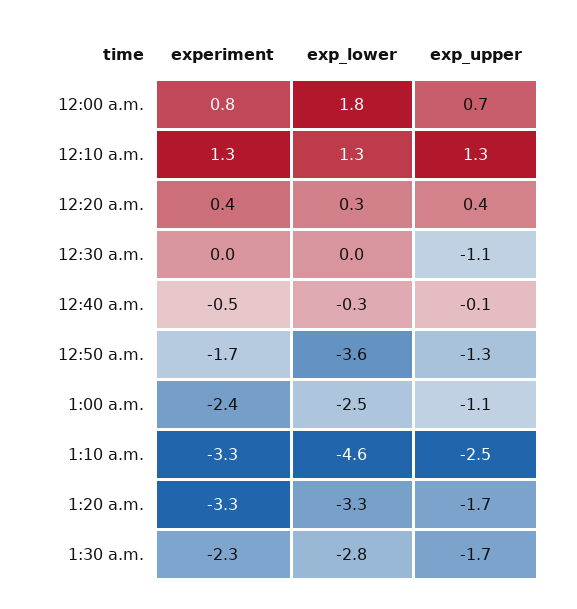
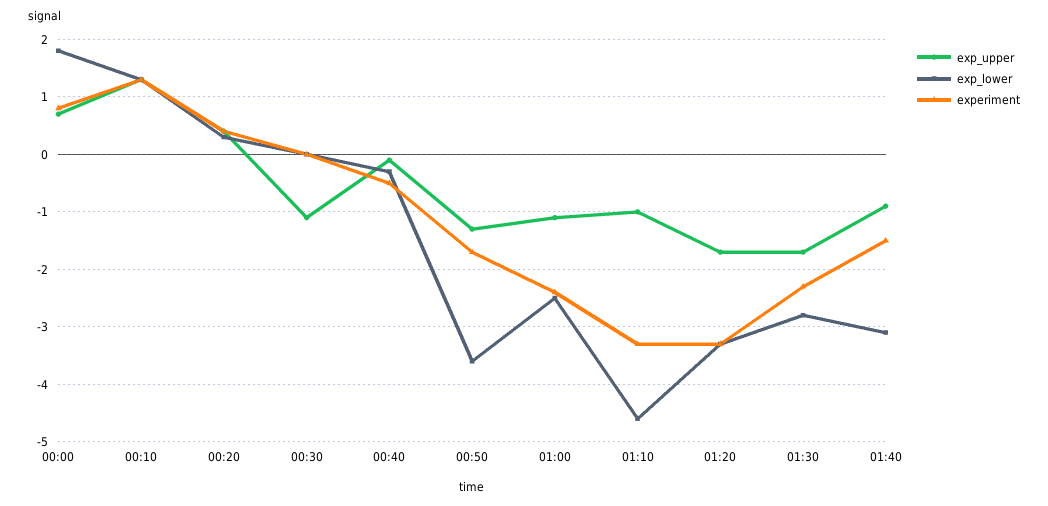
exp_upper, 1:10 a.m.: -2.5 -> -1
exp_upper, 01:40: none -> -1
exp_lower, 01:40: none -> -3
experiment, 01:40: none -> -1.5

